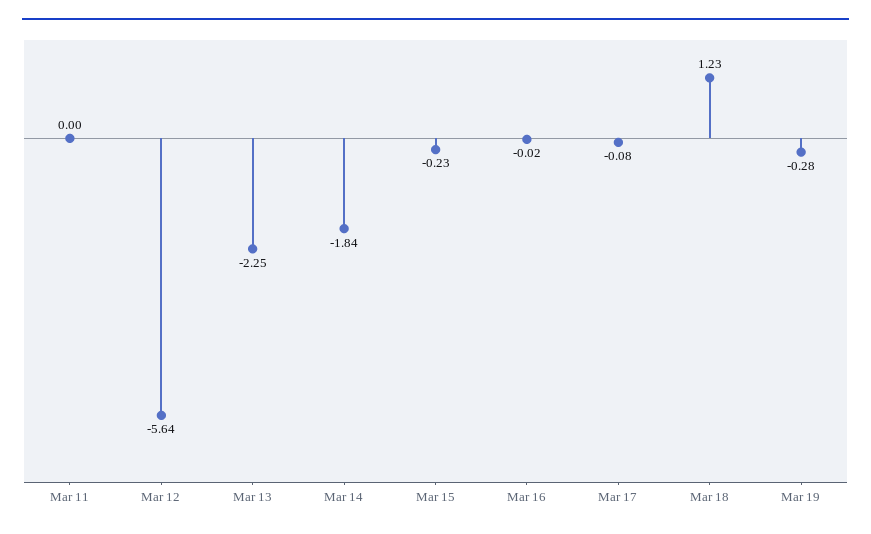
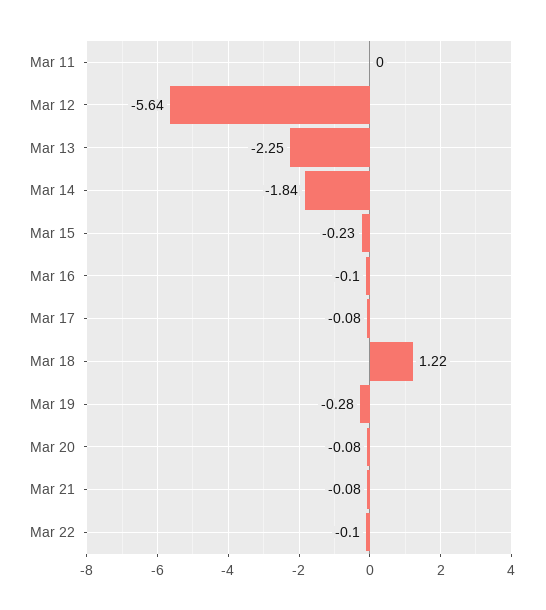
Mar 16: -0.02 -> -0.1
Mar 18: 1.23 -> 1.22
Mar 20: none -> -0.08
Mar 21: none -> -0.08
Mar 22: none -> -0.1

